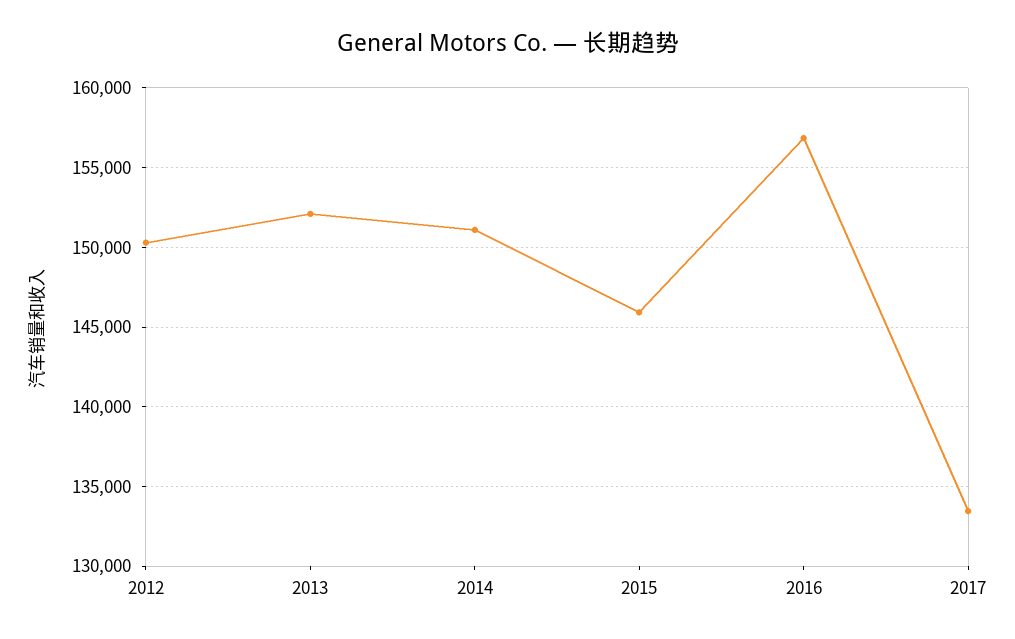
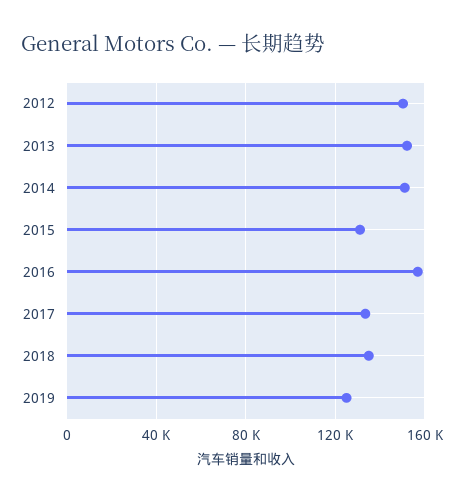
2015: 146000 -> 130000
2018: none -> 135000
2019: none -> 125000

